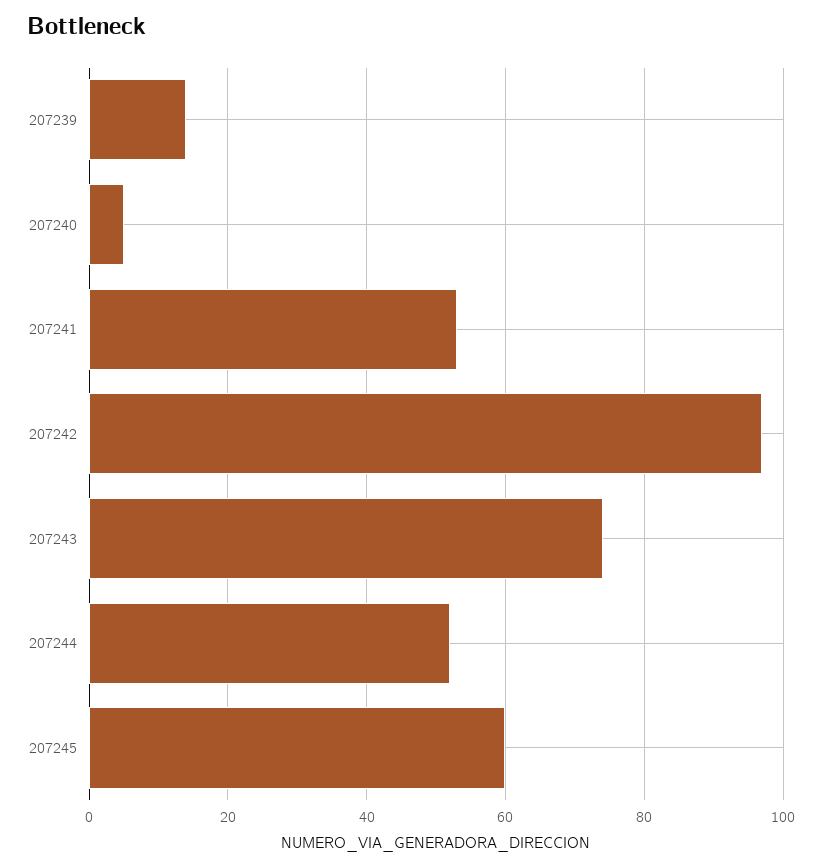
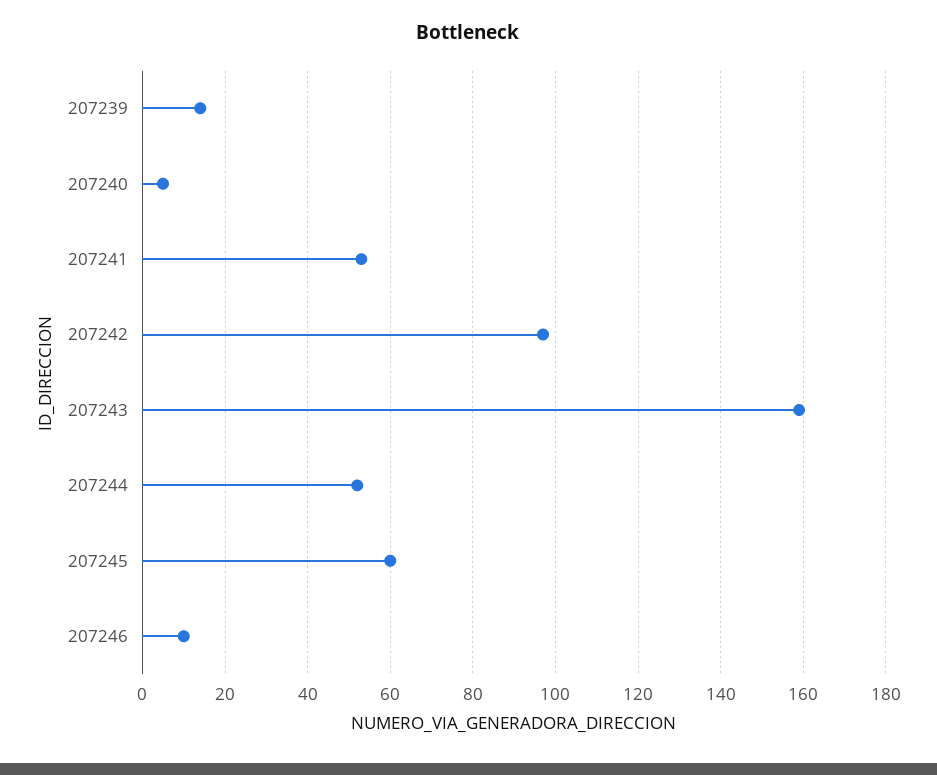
207243: 75 -> 160
207246: none -> 10

